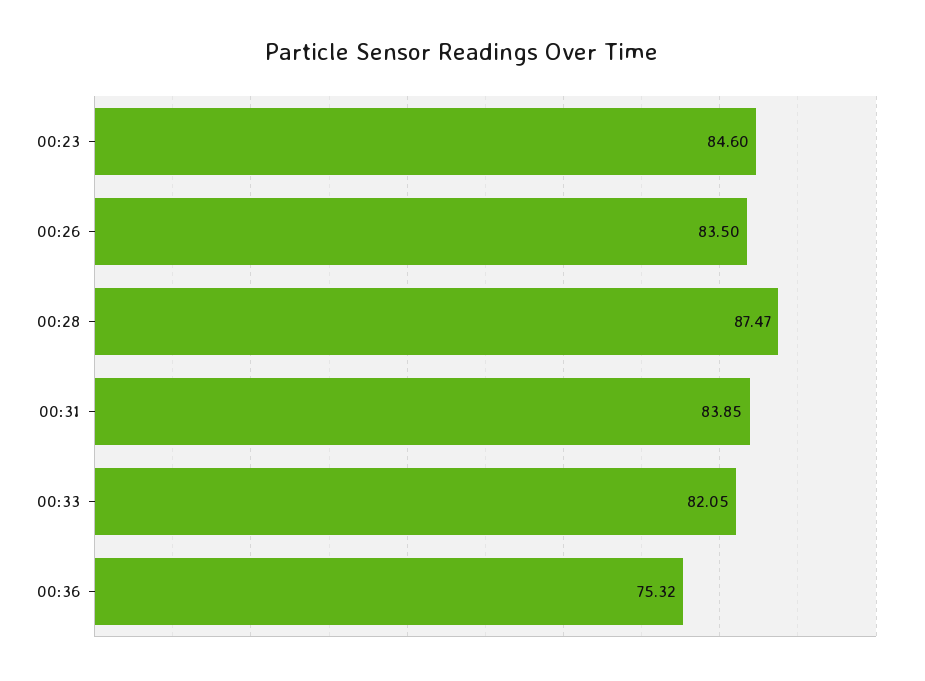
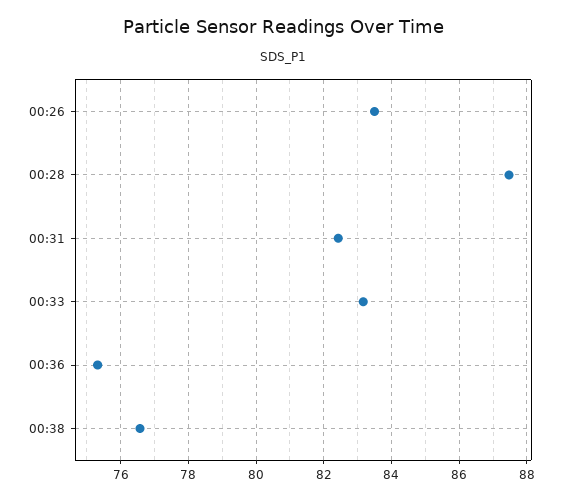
00:23: 84.6 -> none
00:31: 83.85 -> 82.4
00:33: 82.05 -> 83.2
00:38: none -> 76.6

